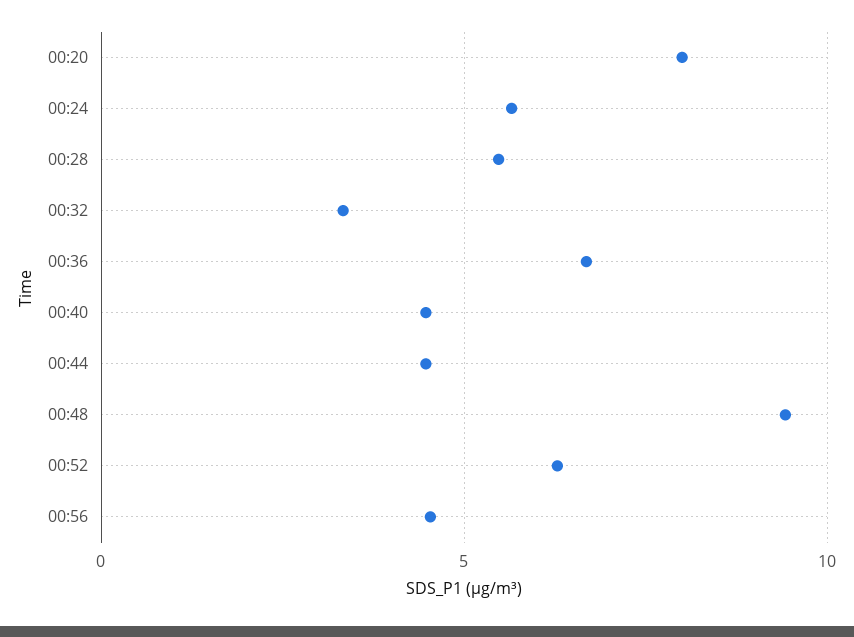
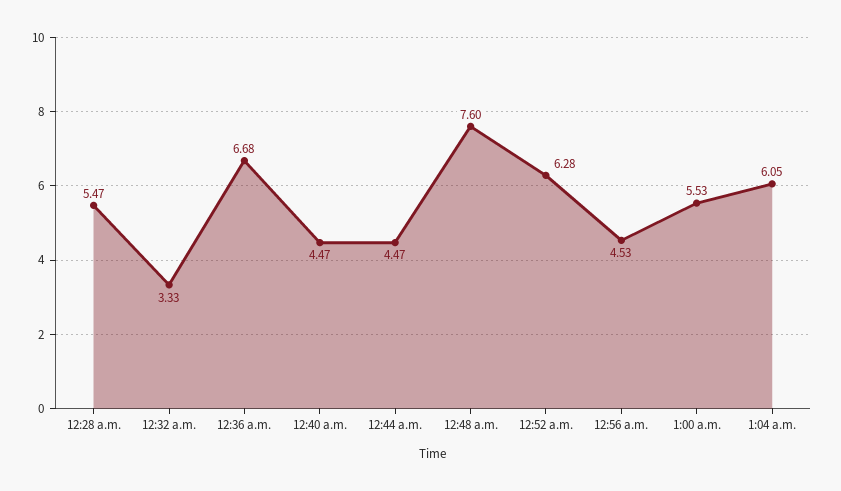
00:20: 8 -> none
00:24: 5.5 -> none
00:48: 9.5 -> 7.6
1:00 a.m.: none -> 5.53
1:04 a.m.: none -> 6.05

